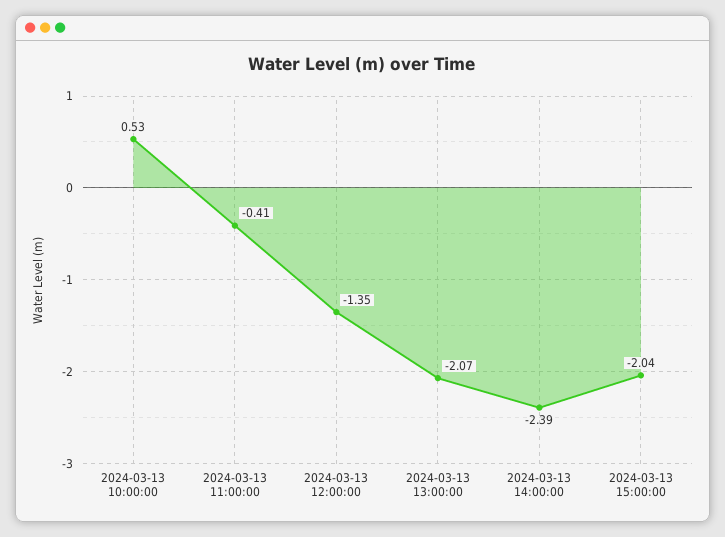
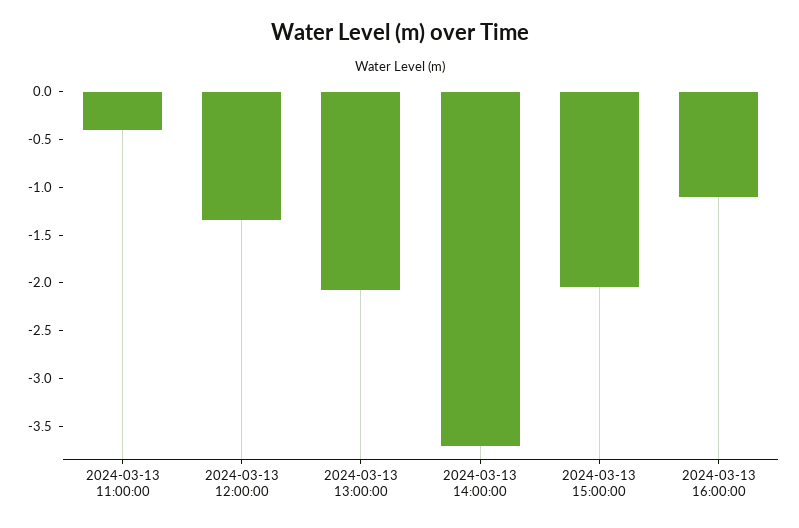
2024-03-13 10:00:00: 0.53 -> none
2024-03-13 14:00:00: -2.39 -> -3.7
2024-03-13 16:00:00: none -> -1.1

